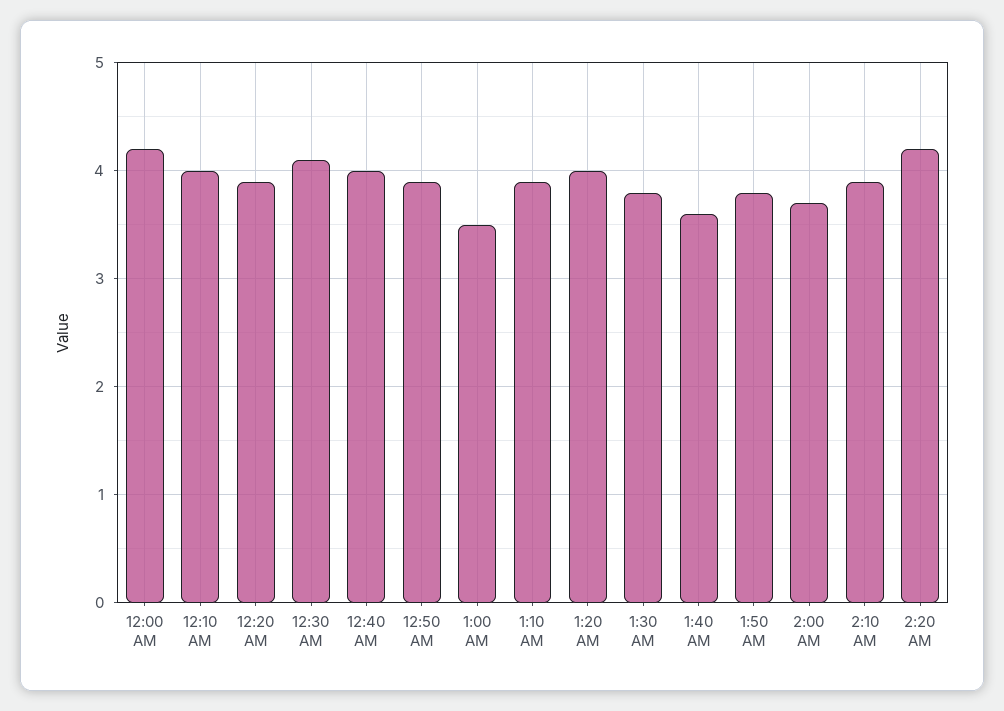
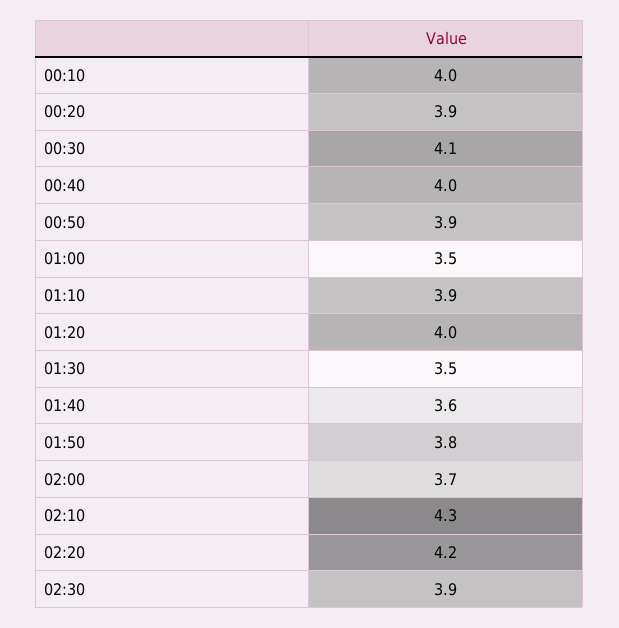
12:00 AM: 4.2 -> none
1:30 AM: 3.8 -> 3.5
2:10 AM: 3.9 -> 4.3
02:30: none -> 3.9

